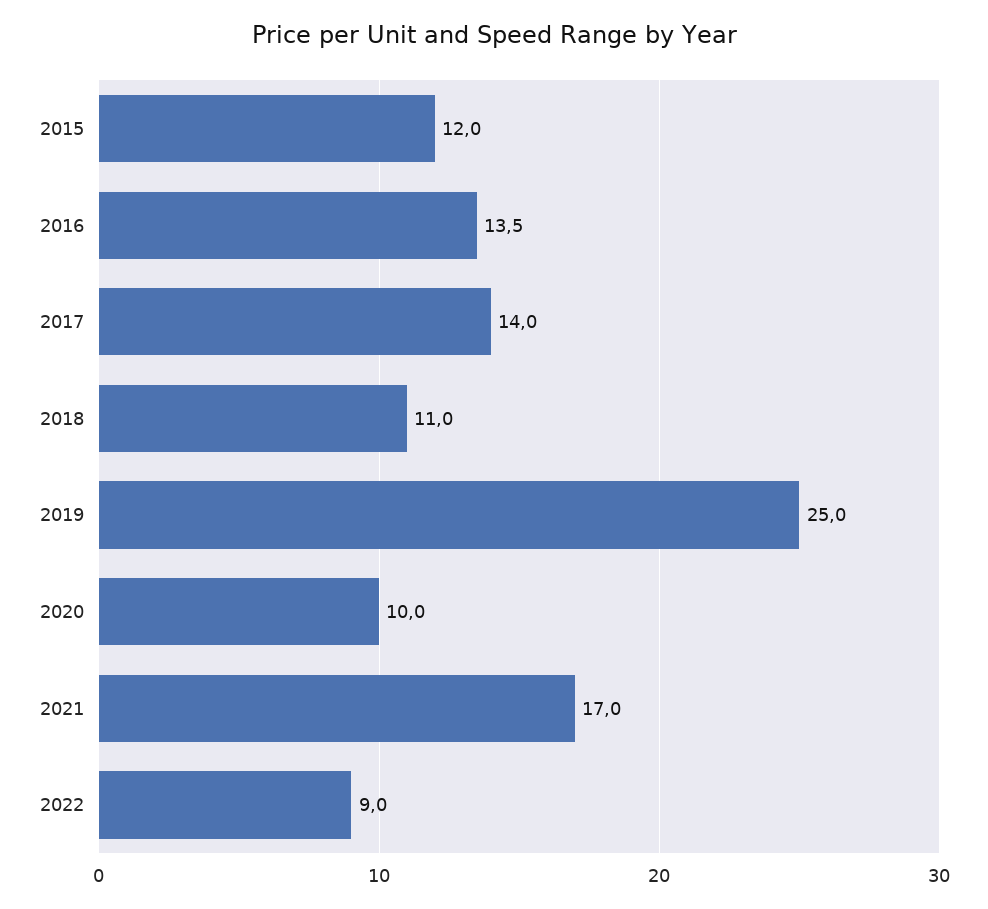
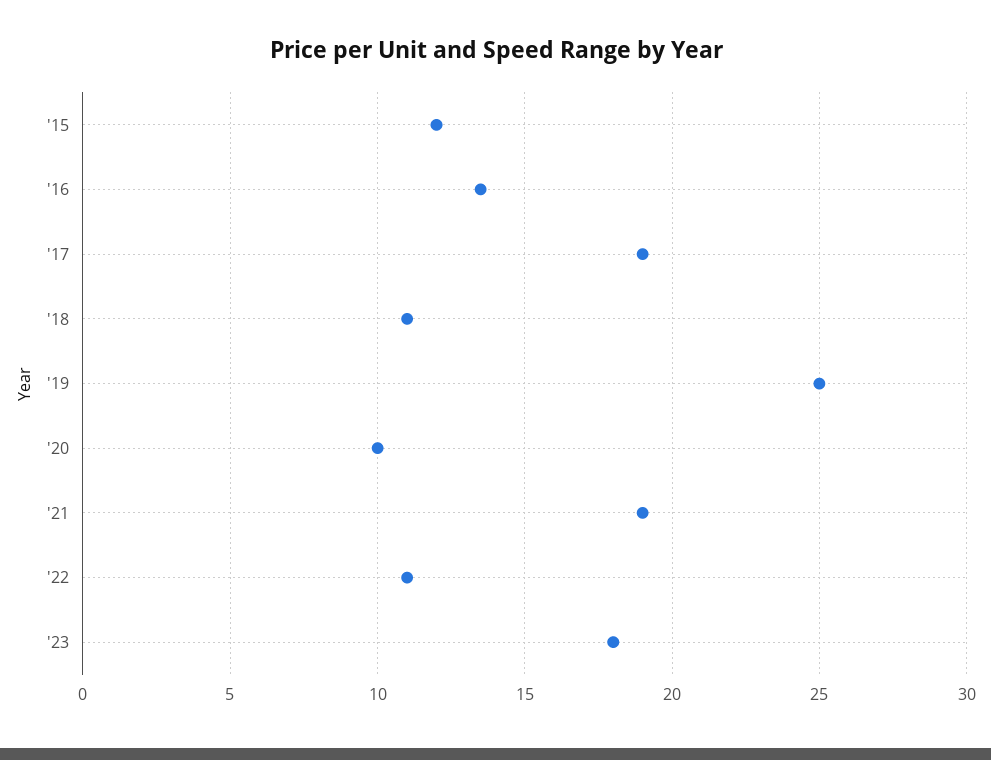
2017: 14 -> 19
2021: 17 -> 19
2022: 9 -> 11
'23: none -> 18

